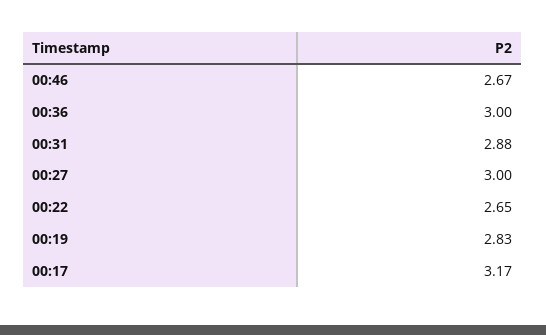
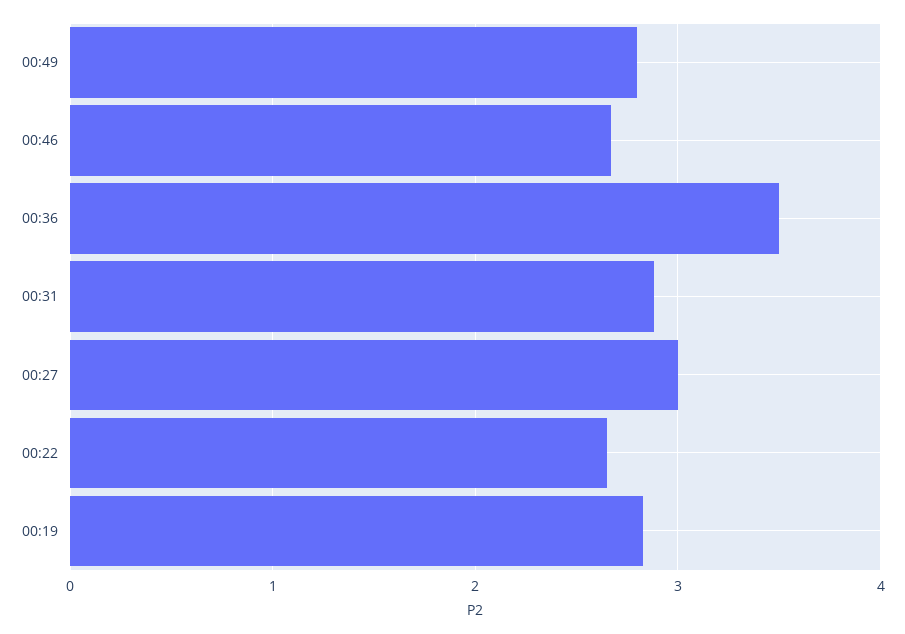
00:36: 3 -> 3.5
00:17: 3.17 -> none
00:49: none -> 2.8

